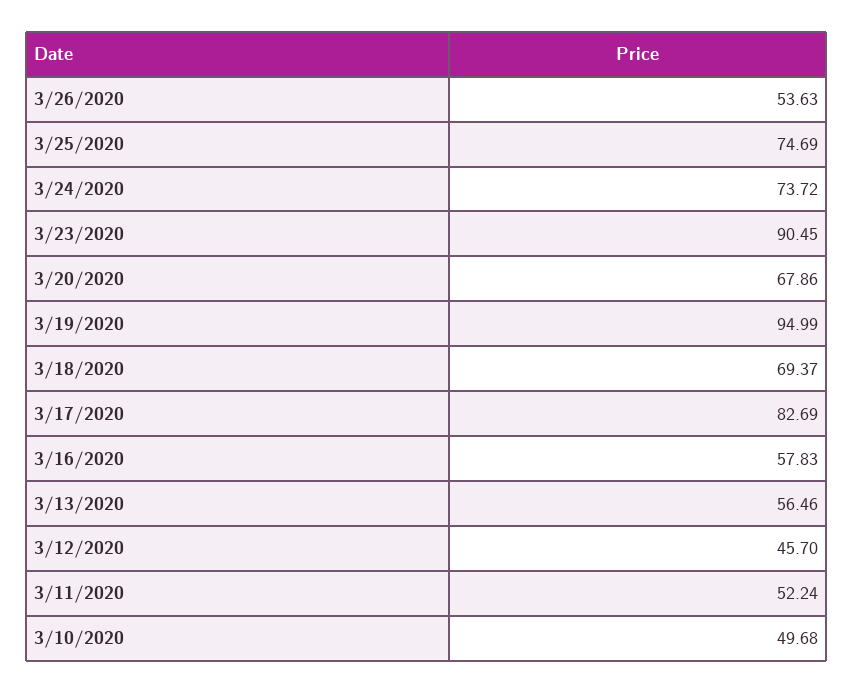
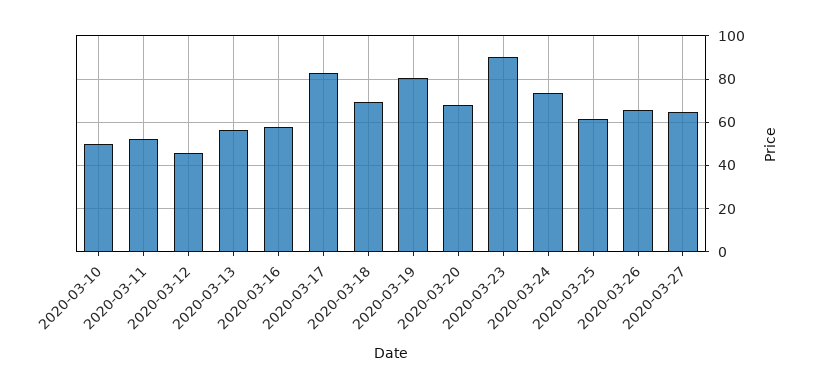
3/26/2020: 53.63 -> 65
3/25/2020: 74.69 -> 60
3/19/2020: 94.99 -> 80
2020-03-27: none -> 65

